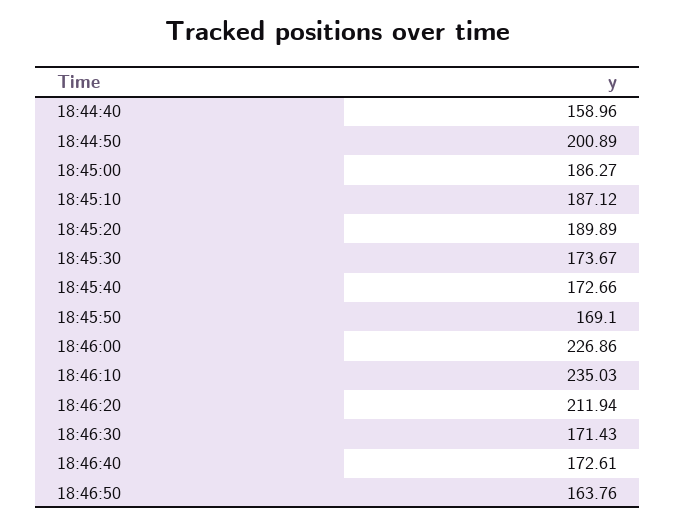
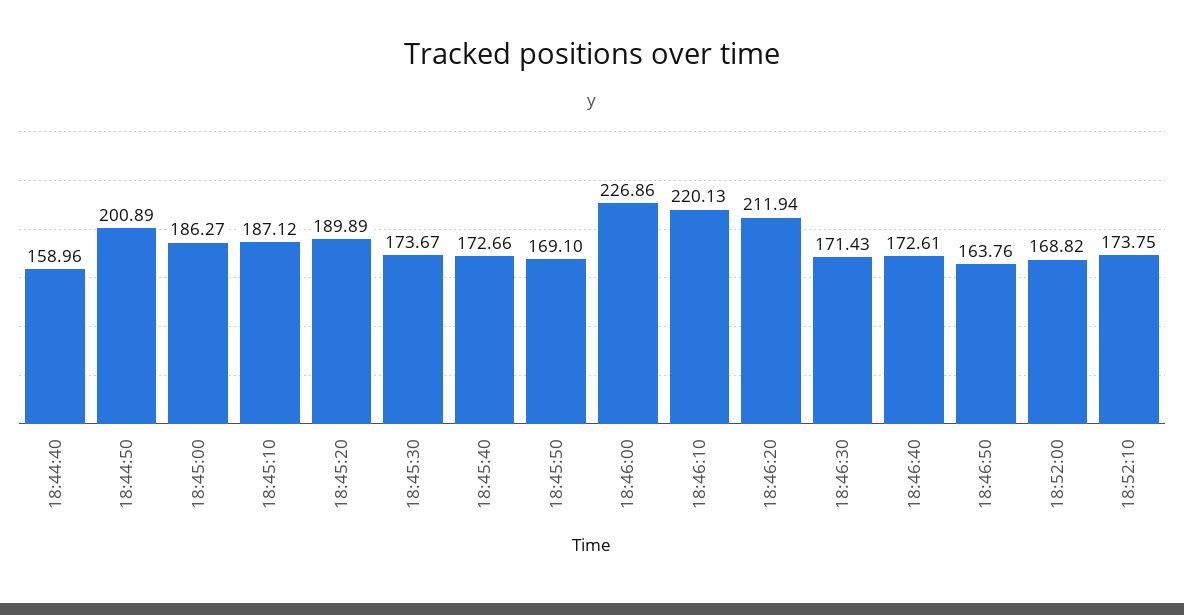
18:46:10: 235.03 -> 220.13
18:52:00: none -> 168.82
18:52:10: none -> 173.75

